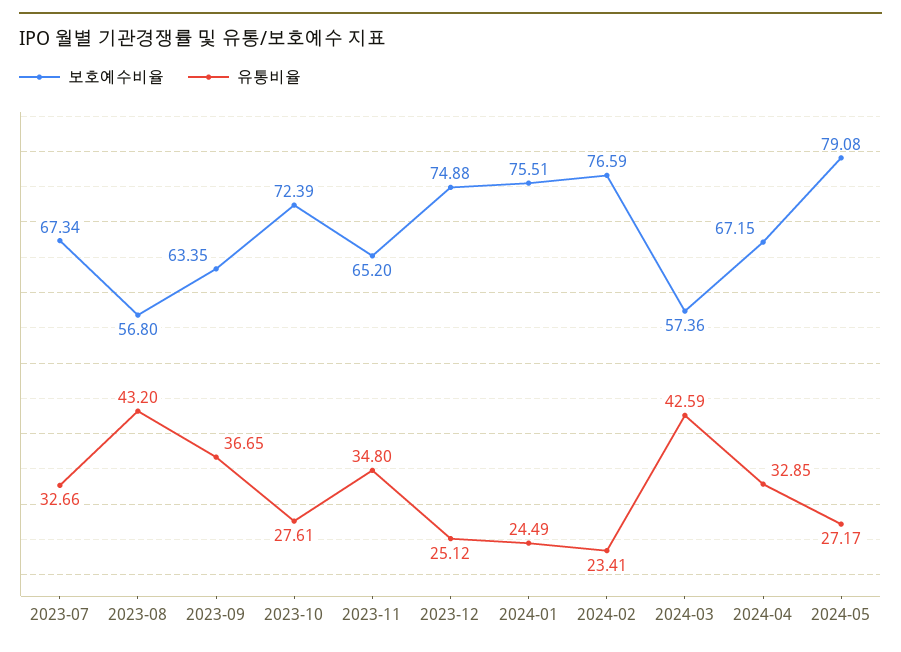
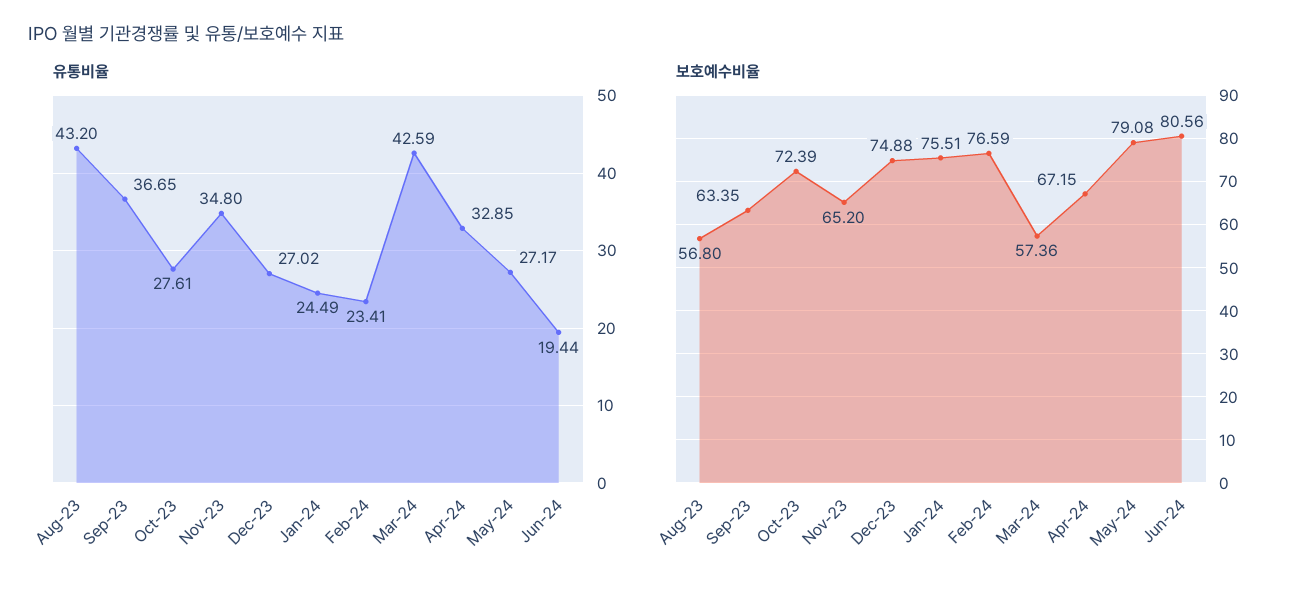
보호예수비율, 2023-07: 67.34 -> none
유통비율, 2023-07: 32.66 -> none
유통비율, 2023-12: 25.12 -> 27.02
유통비율, Jun-24: none -> 19.44
보호예수비율, Jun-24: none -> 80.56

